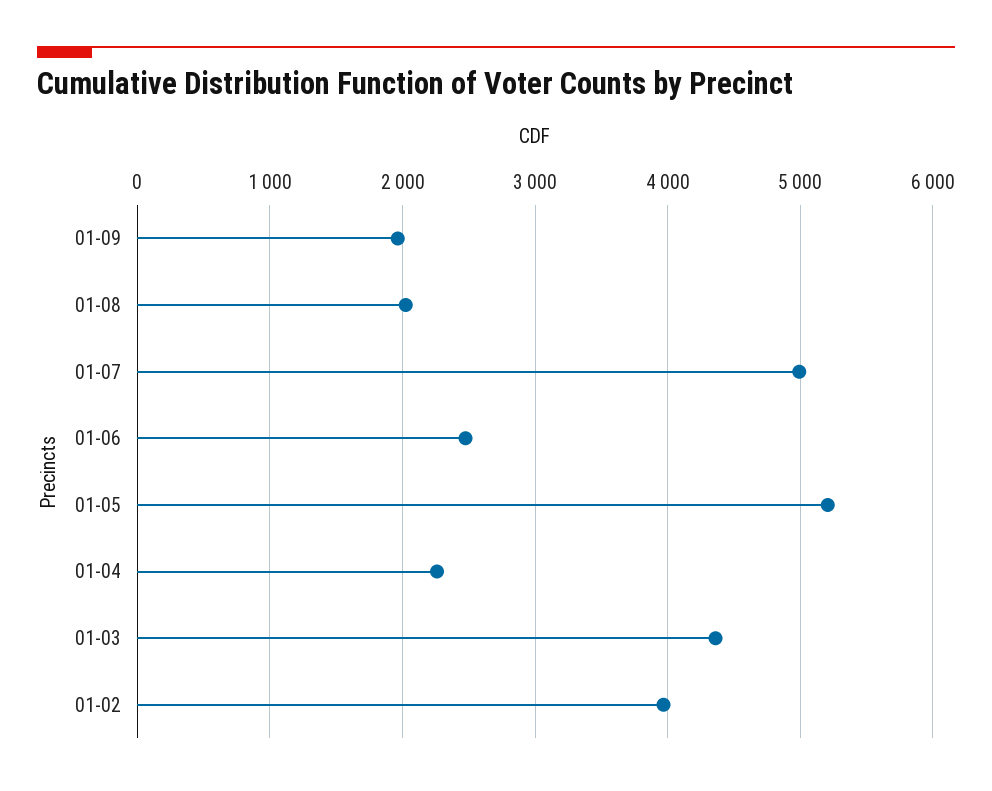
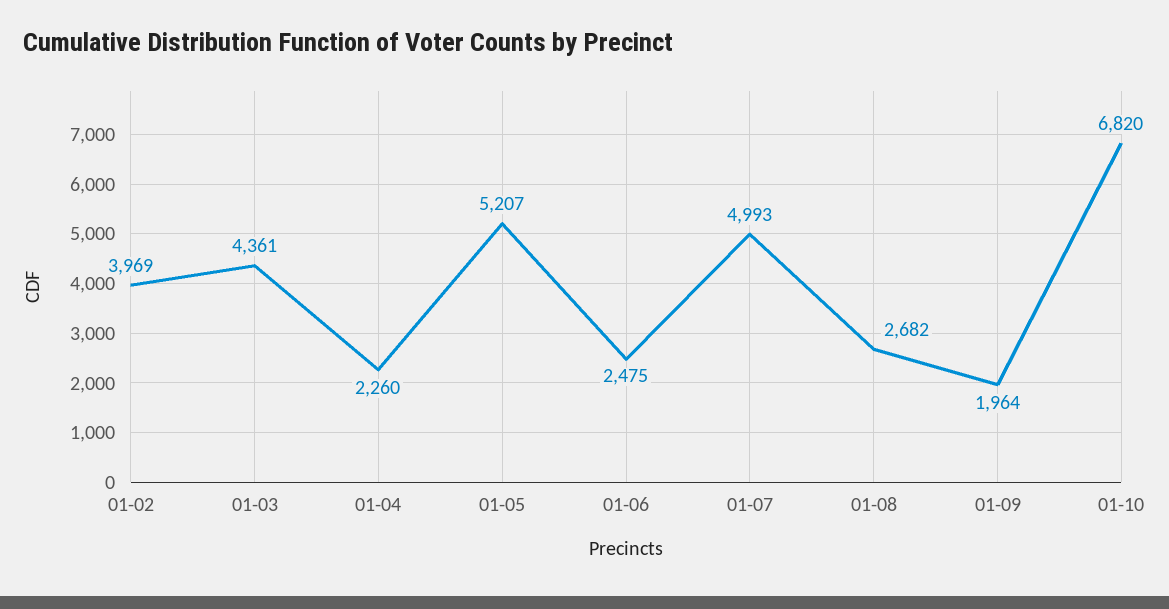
01-08: 2000 -> 2682
01-10: none -> 6820

